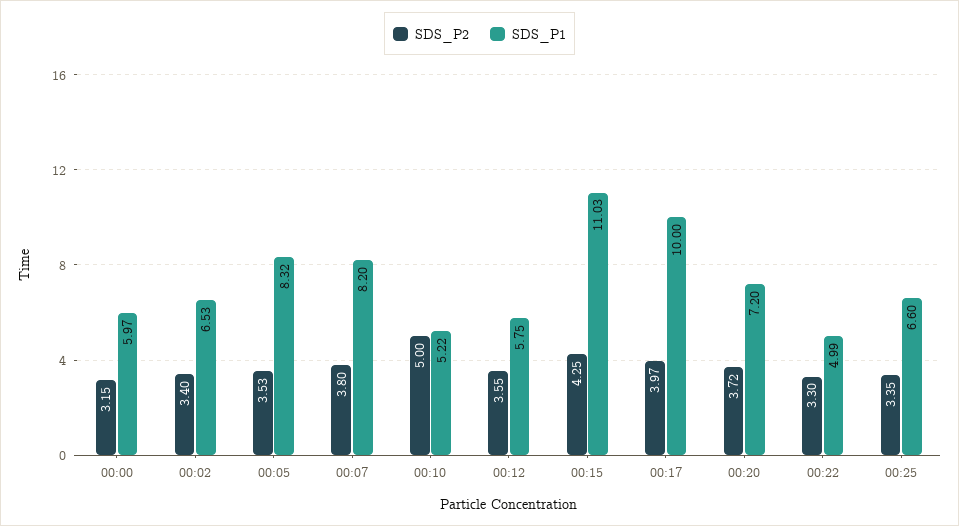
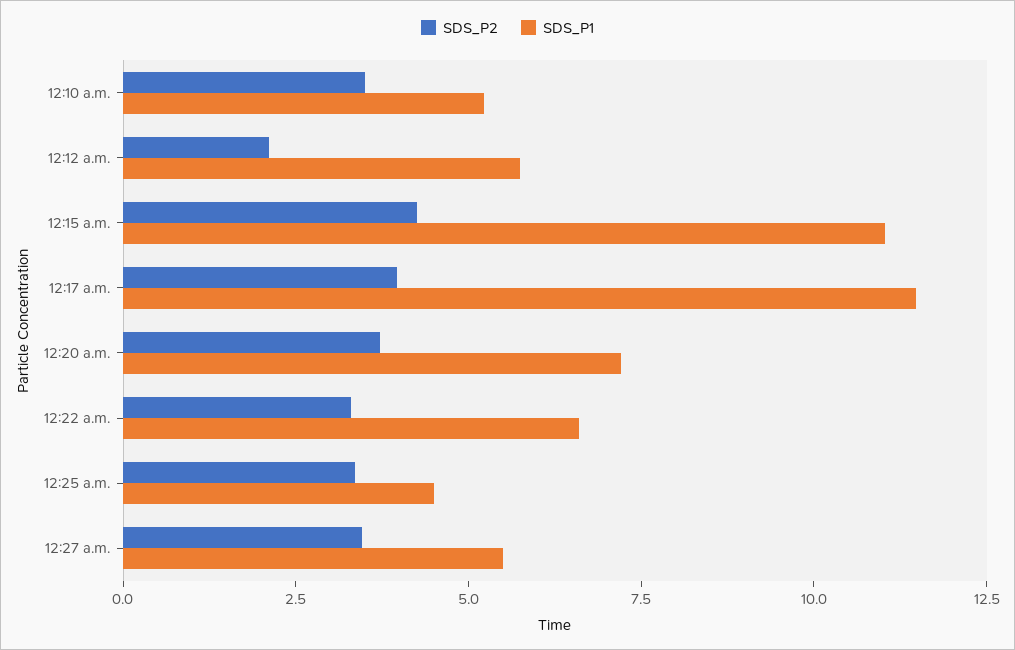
SDS_P2, 00:00: 3.15 -> none
SDS_P1, 00:00: 5.97 -> none
SDS_P2, 00:02: 3.4 -> none
SDS_P1, 00:02: 6.53 -> none
SDS_P2, 00:05: 3.53 -> none
SDS_P1, 00:05: 8.32 -> none
SDS_P2, 00:07: 3.8 -> none
SDS_P1, 00:07: 8.2 -> none
SDS_P2, 00:10: 5 -> 3.5
SDS_P2, 00:12: 3.55 -> 2
SDS_P1, 00:17: 10 -> 11.5
SDS_P1, 00:22: 4.99 -> 6.5
SDS_P1, 00:25: 6.6 -> 4.5
SDS_P2, 12:27 a.m.: none -> 3.5
SDS_P1, 12:27 a.m.: none -> 5.5

